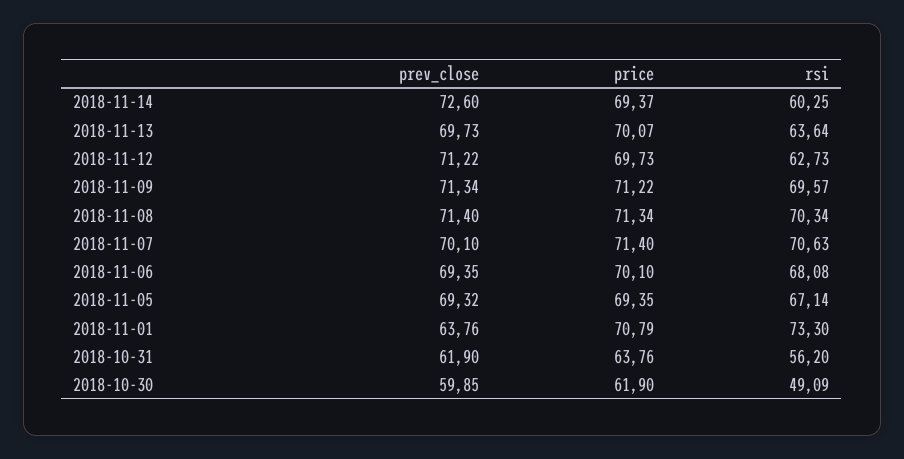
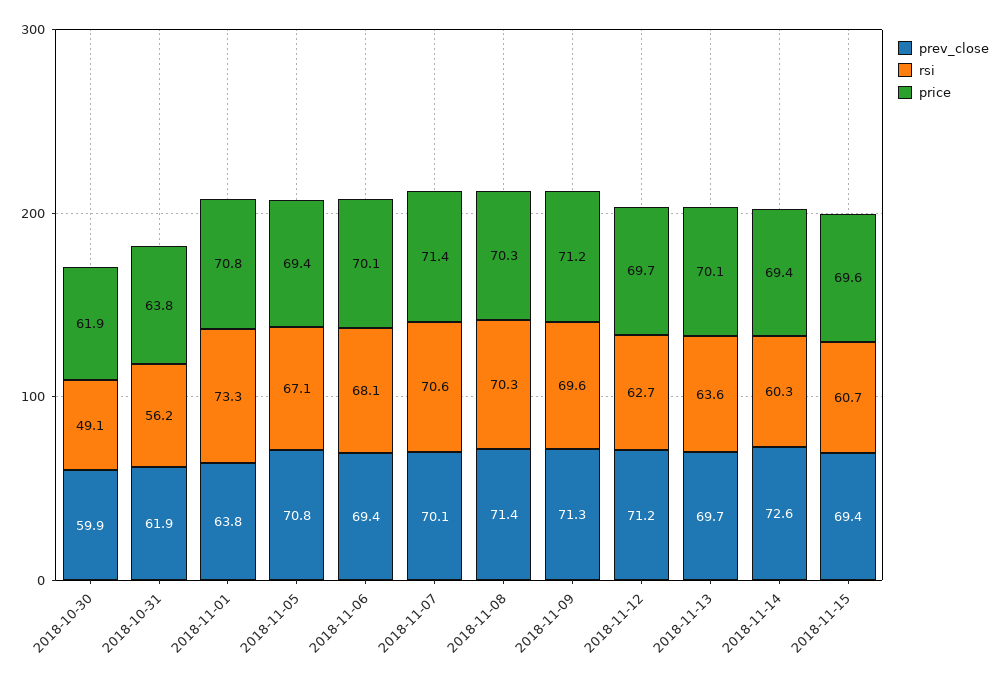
price, 2018-11-08: 71.34 -> 70.3
prev_close, 2018-11-05: 69.32 -> 70.8
prev_close, 2018-11-15: none -> 69.4
rsi, 2018-11-15: none -> 60.7
price, 2018-11-15: none -> 69.6

